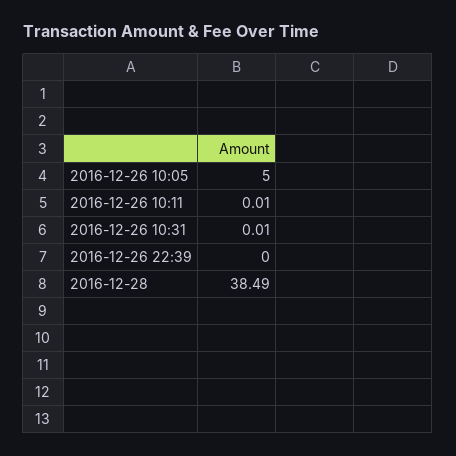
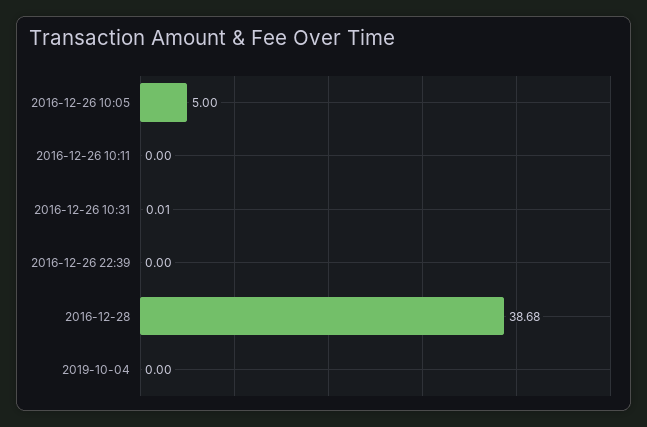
2016-12-26 10:11: 0.01 -> 0
2016-12-28: 38.49 -> 38.68
2019-10-04: none -> 0

